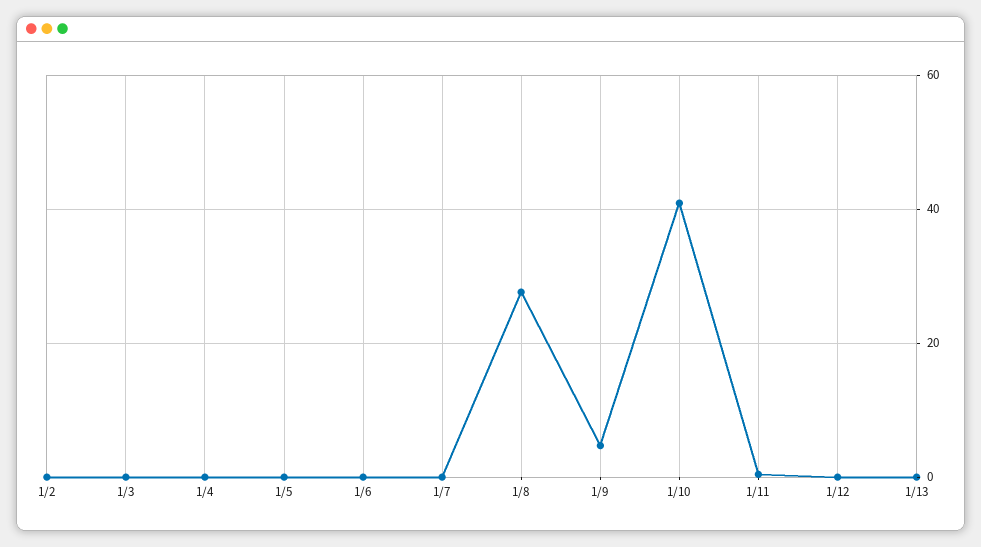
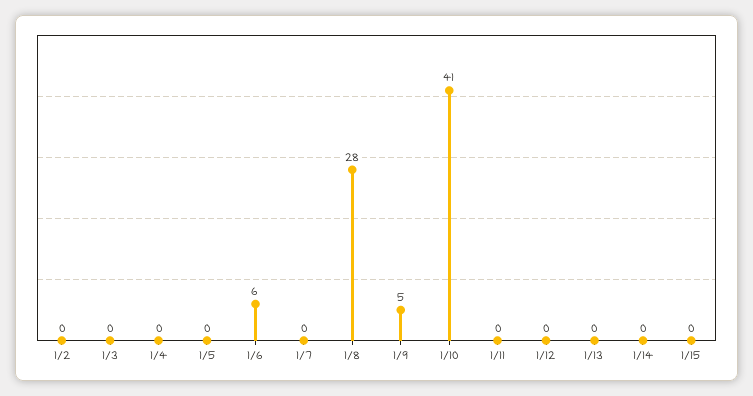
1/6: 0 -> 6
1/14: none -> 0
1/15: none -> 0

